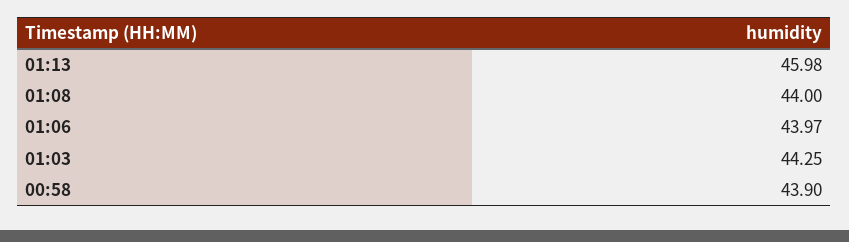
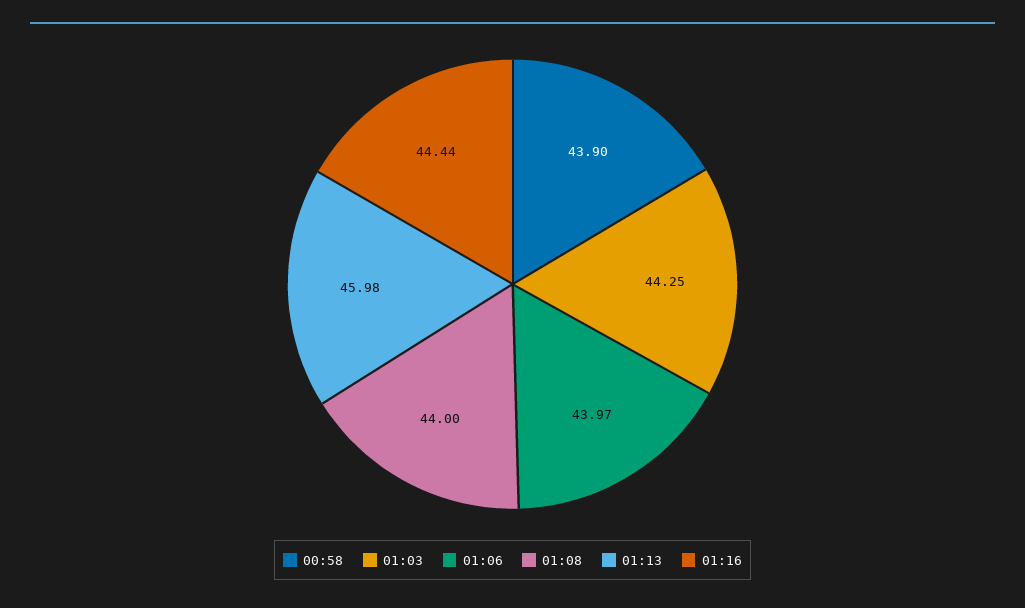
01:16: none -> 44.44

